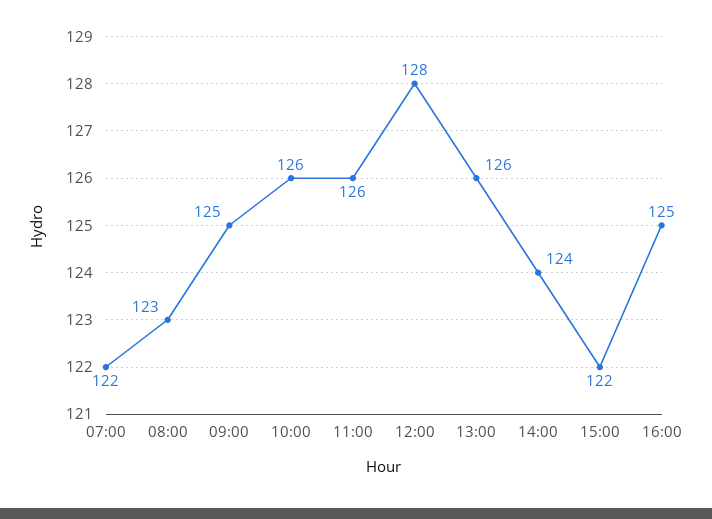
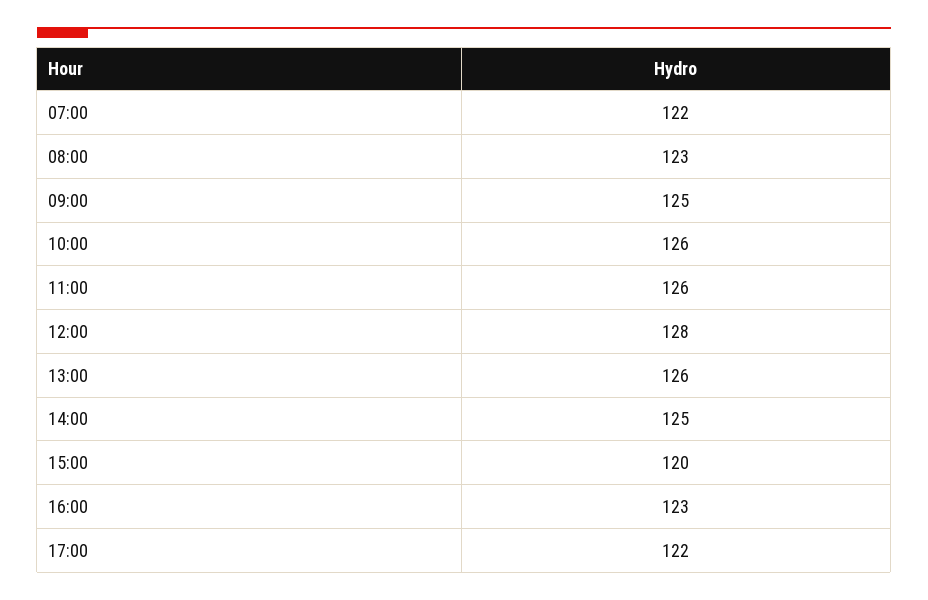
14:00: 124 -> 125
15:00: 122 -> 120
16:00: 125 -> 123
17:00: none -> 122

